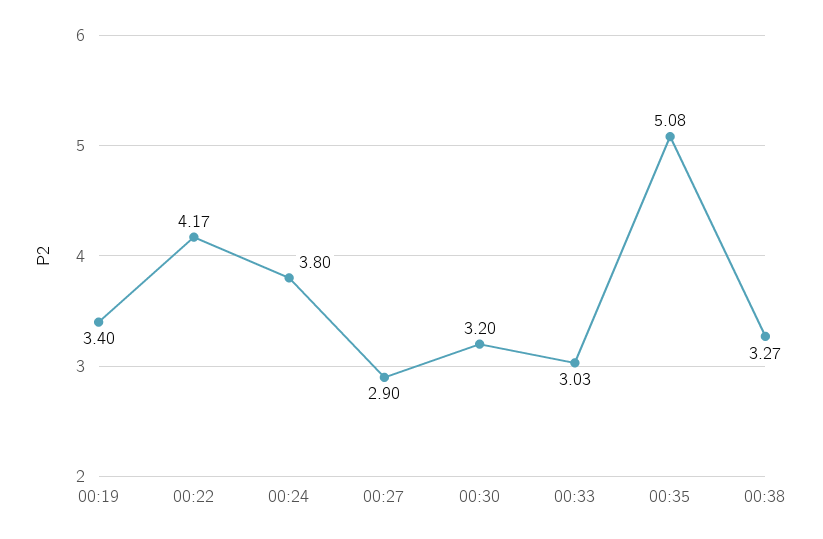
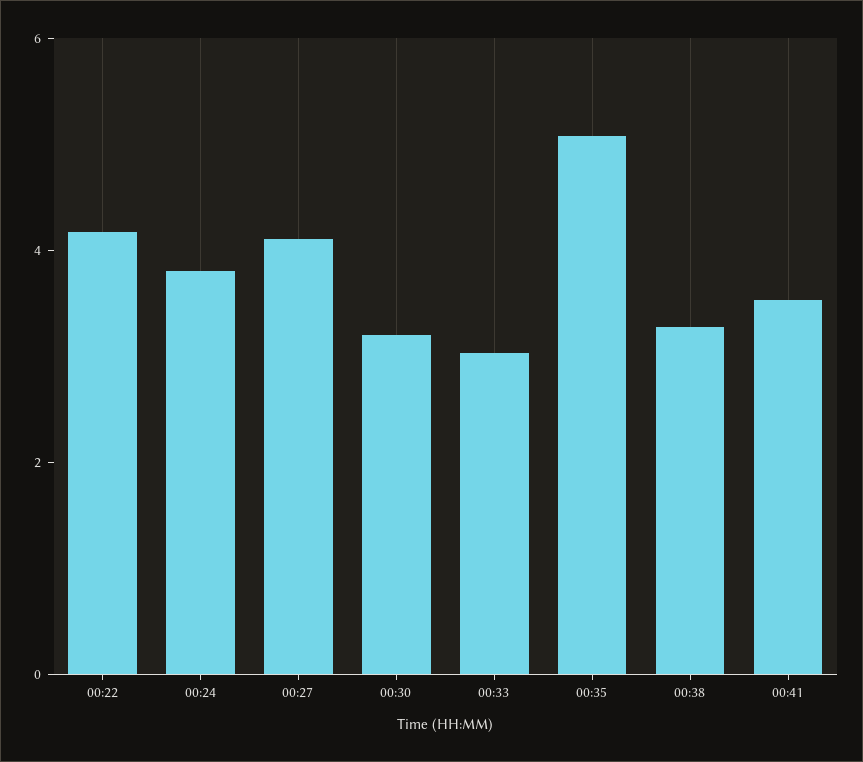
00:19: 3.4 -> none
00:27: 2.9 -> 4
00:41: none -> 3.5

